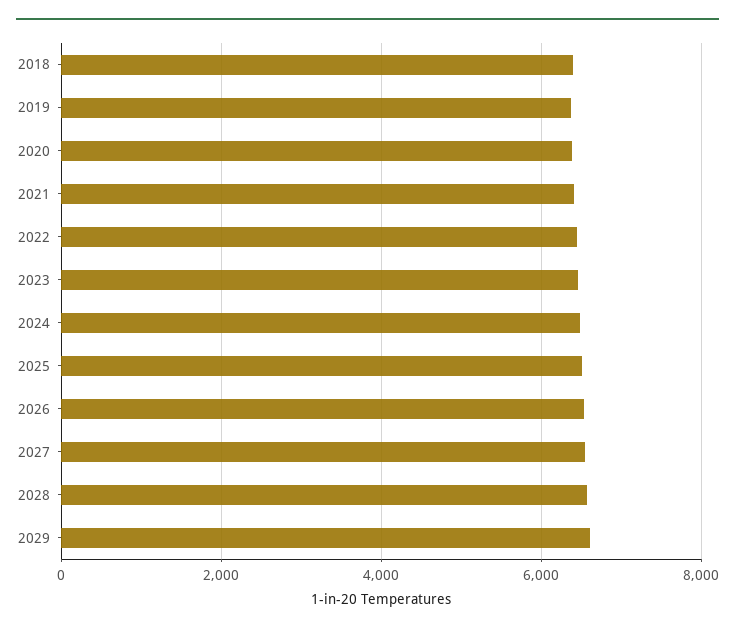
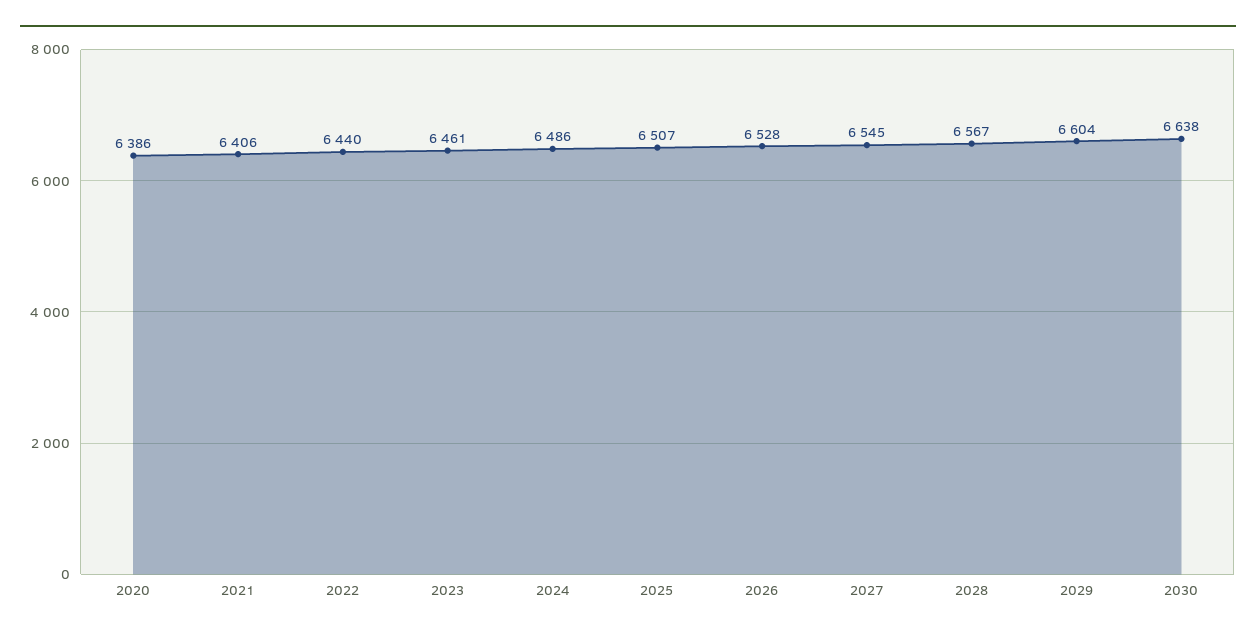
2018: 6400 -> none
2019: 6400 -> none
2030: none -> 6638

